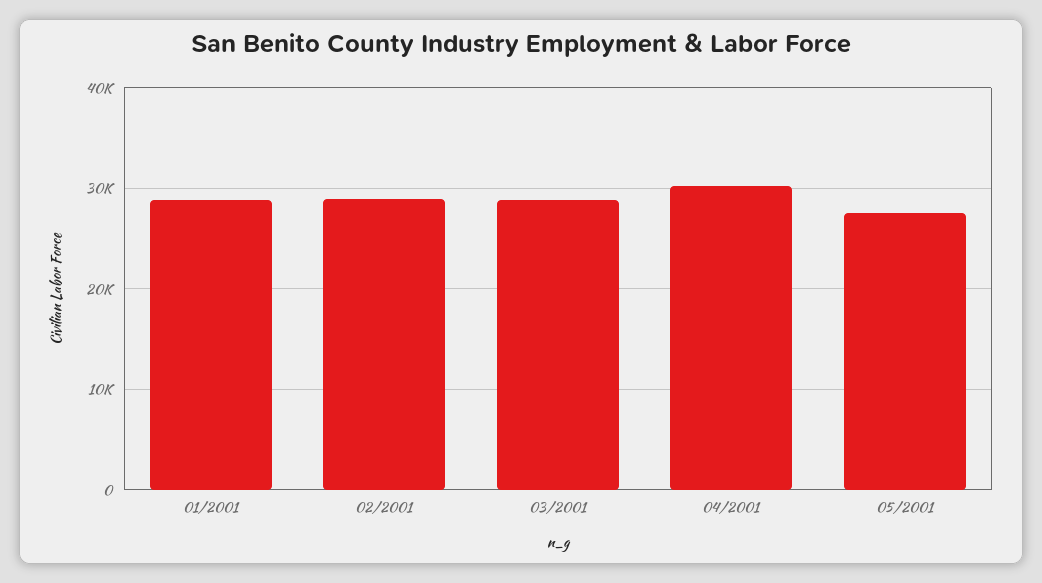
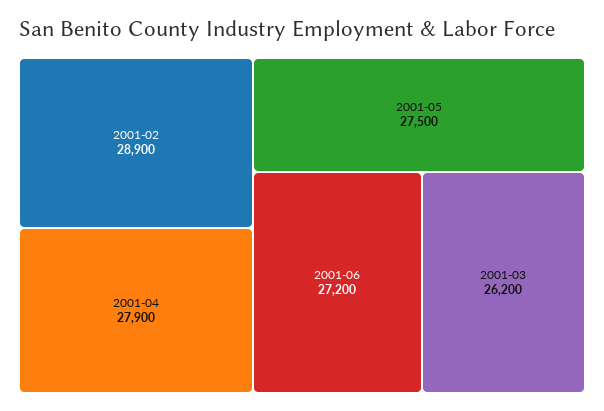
01/2001: 29000 -> none
03/2001: 29000 -> 26200
04/2001: 30000 -> 27900
2001-06: none -> 27200

